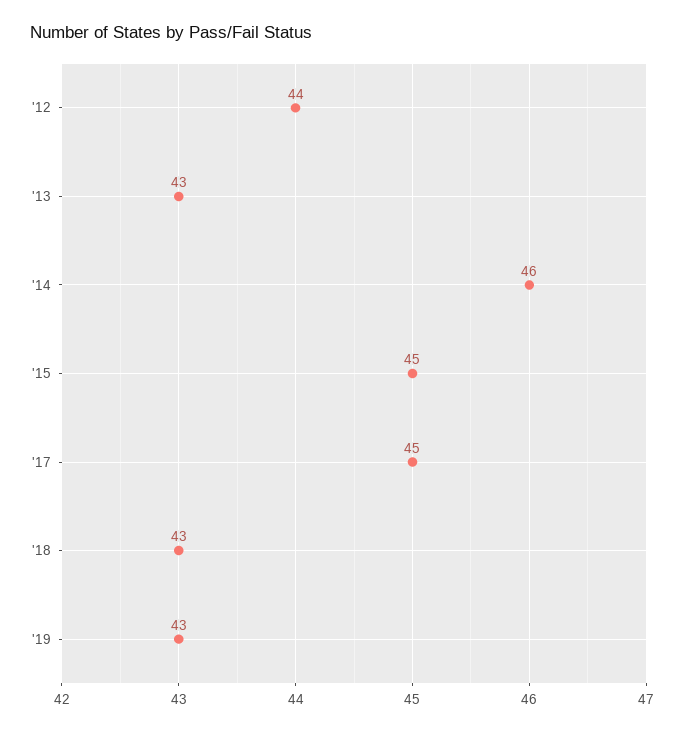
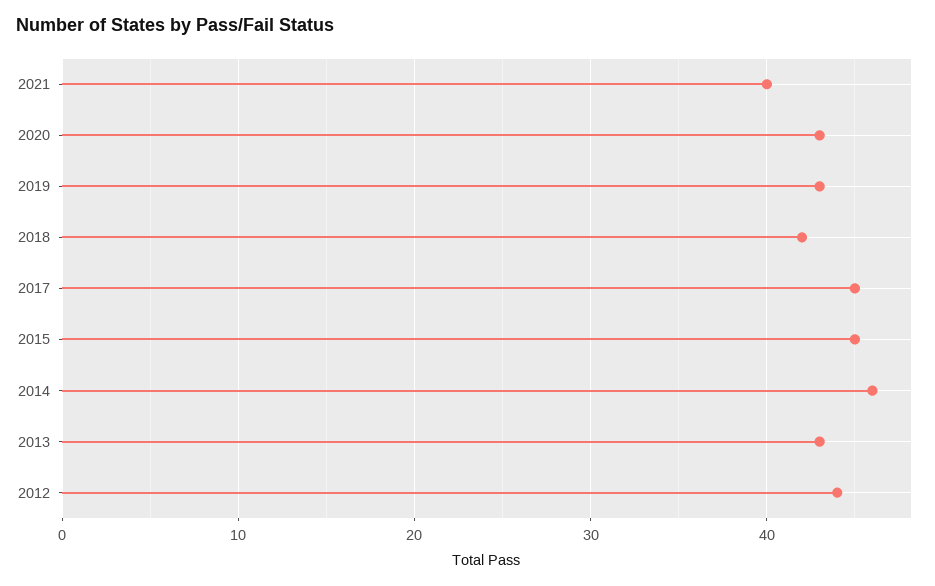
'18: 43 -> 42
2021: none -> 40
2020: none -> 43

